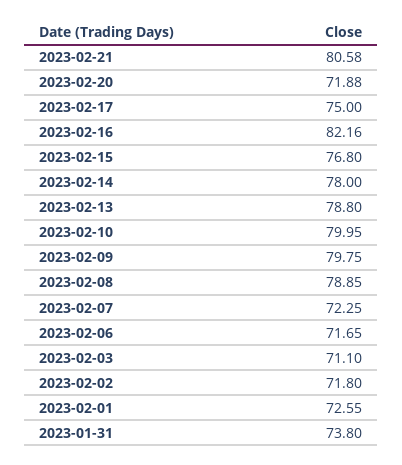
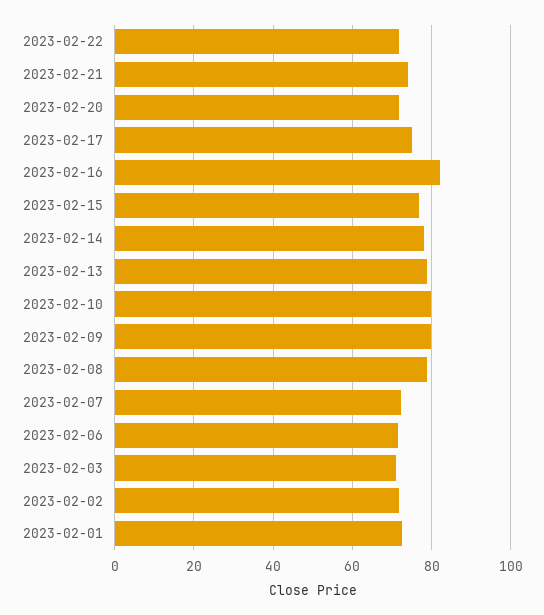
2023-02-21: 80.58 -> 74
2023-01-31: 73.8 -> none
2023-02-22: none -> 72

